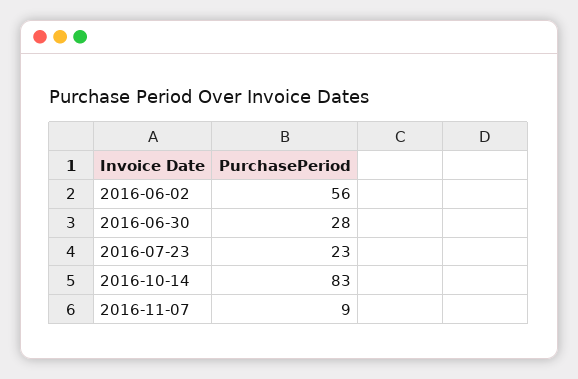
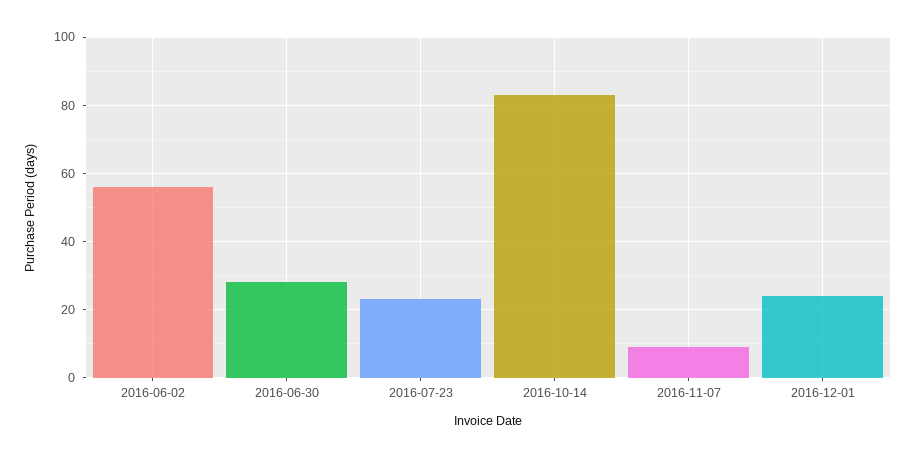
2016-12-01: none -> 25

